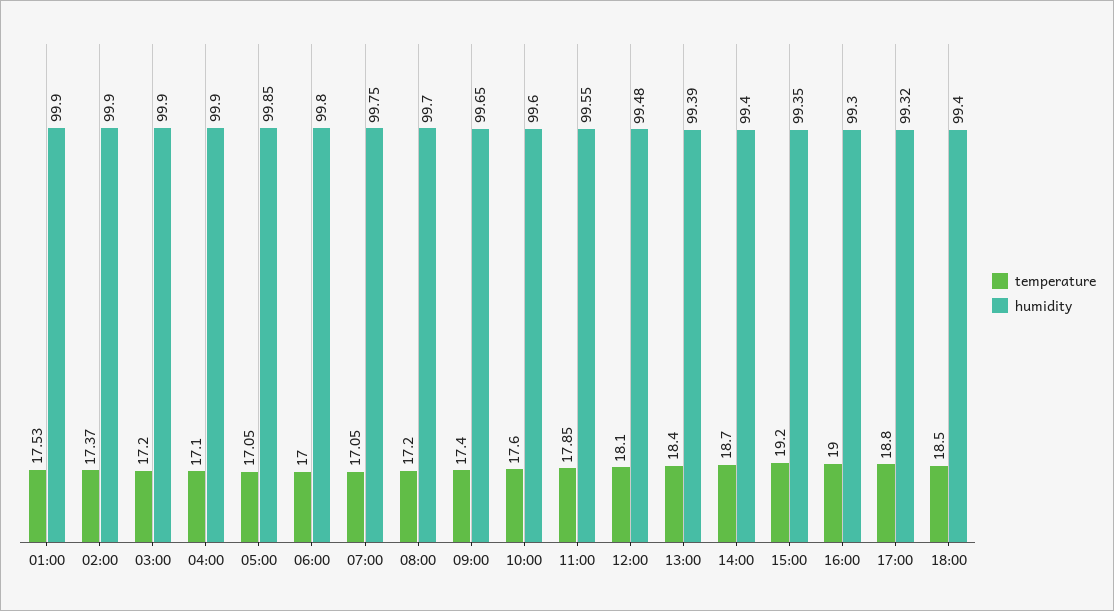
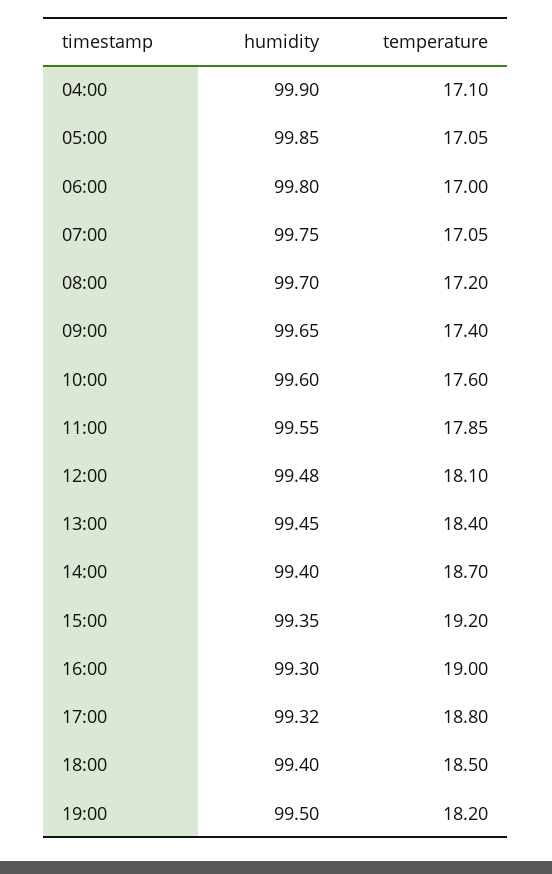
temperature, 01:00: 17.53 -> none
humidity, 01:00: 99.9 -> none
temperature, 02:00: 17.37 -> none
humidity, 02:00: 99.9 -> none
temperature, 03:00: 17.2 -> none
humidity, 03:00: 99.9 -> none
humidity, 13:00: 99.39 -> 99.45
humidity, 19:00: none -> 99.5
temperature, 19:00: none -> 18.2

